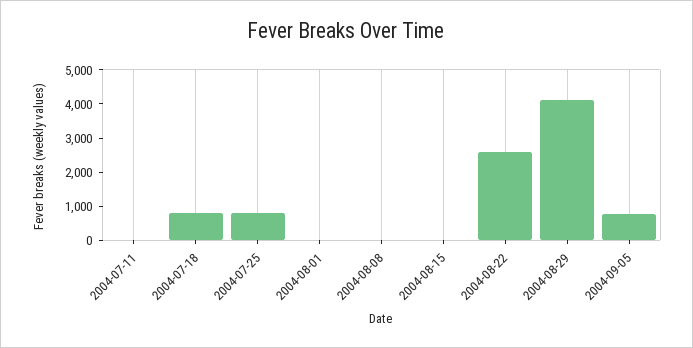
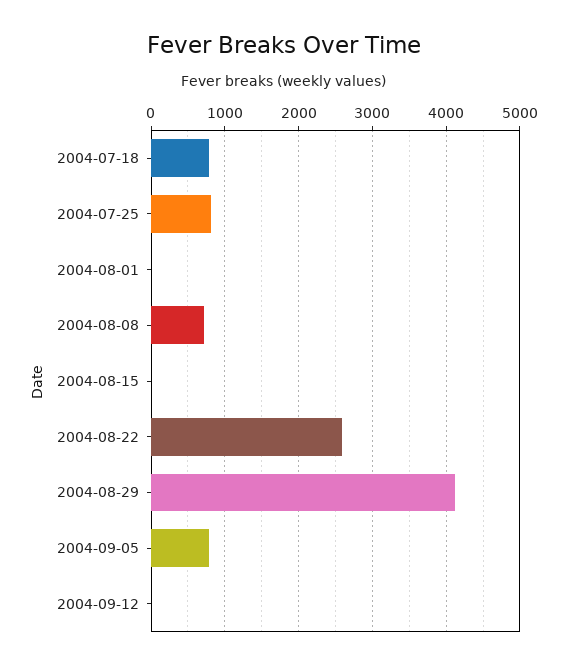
2004-07-11: 0 -> none
2004-08-08: 0 -> 700
2004-09-12: none -> 0

